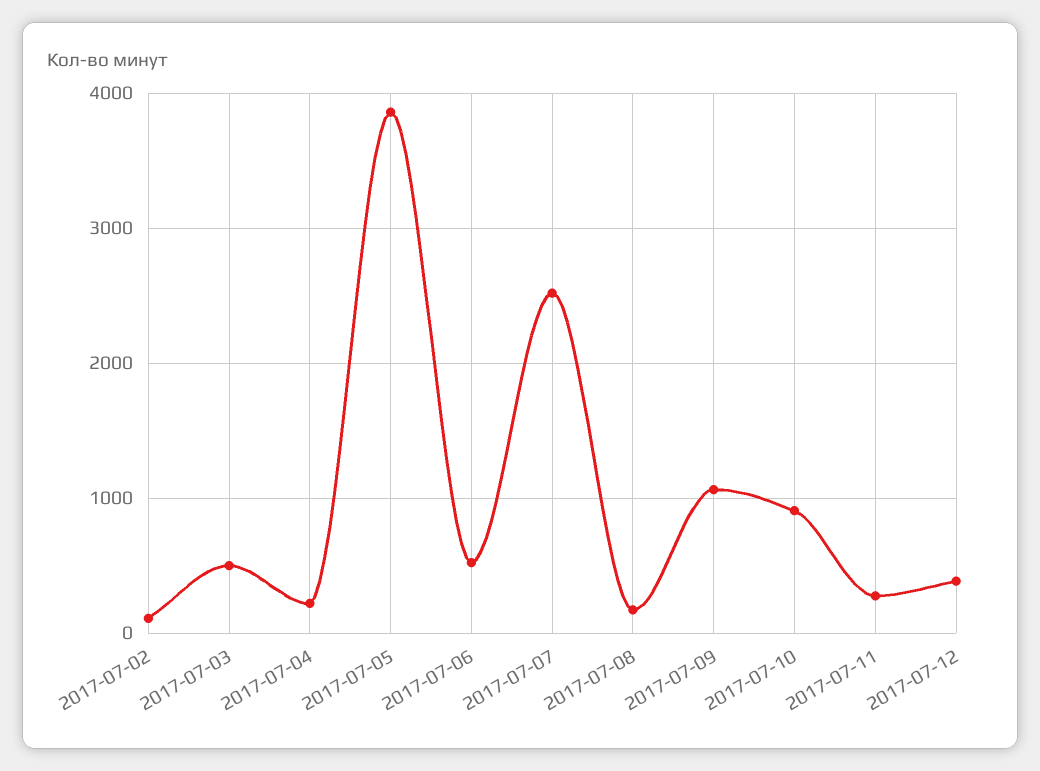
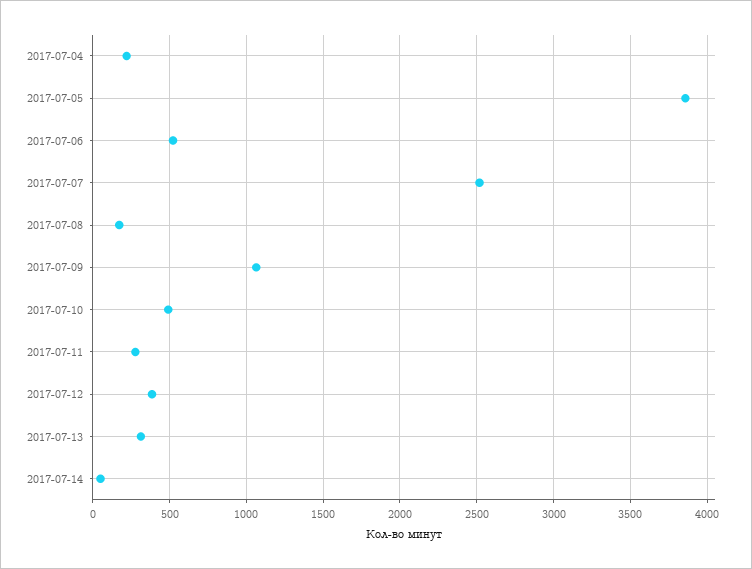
2017-07-02: 100 -> none
2017-07-03: 500 -> none
2017-07-10: 900 -> 500
2017-07-13: none -> 300
2017-07-14: none -> 50

